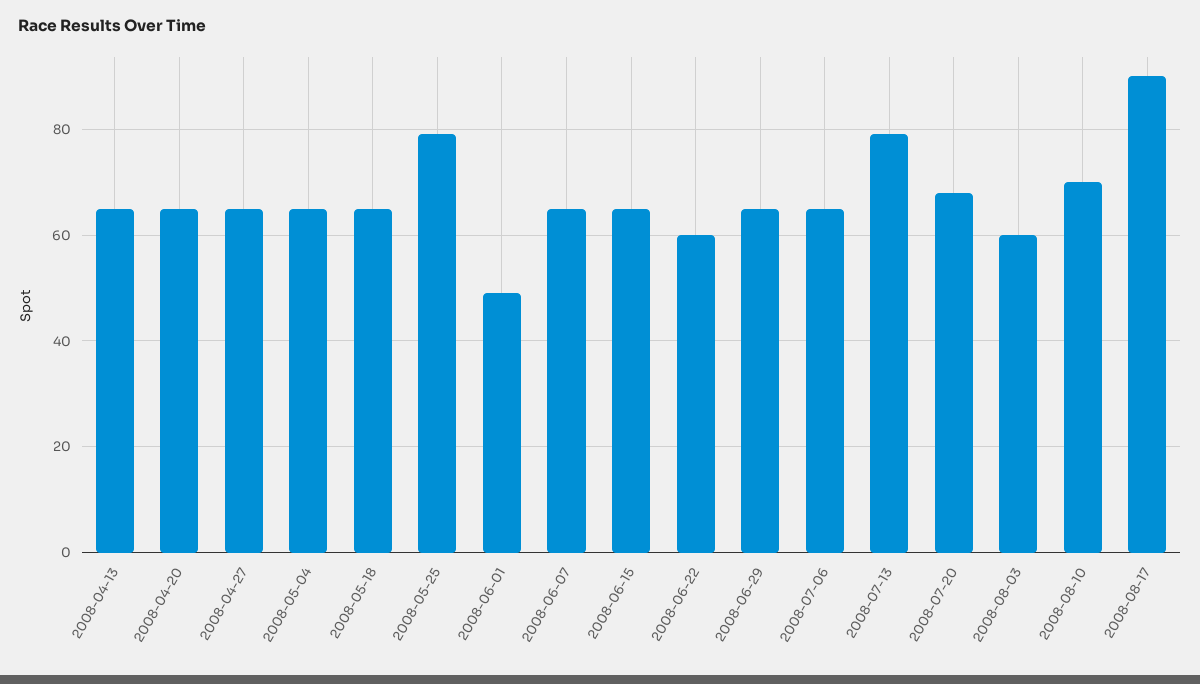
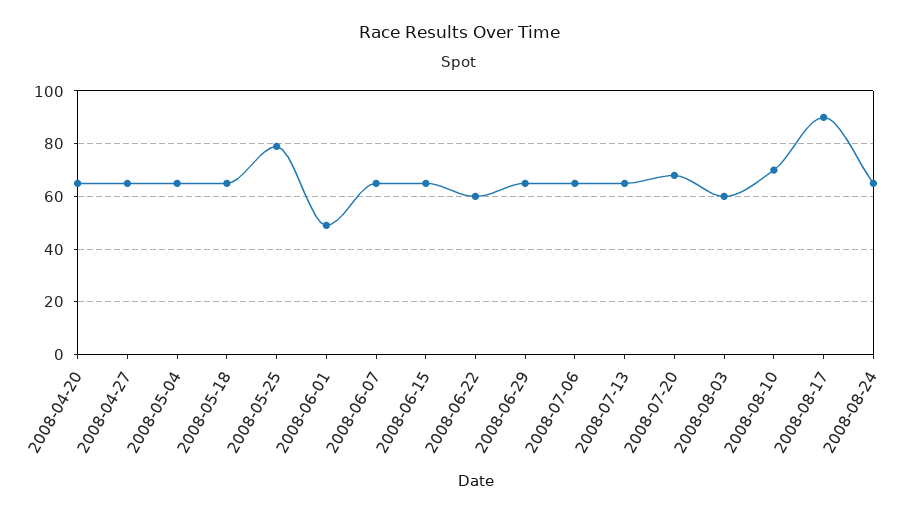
2008-04-13: 65 -> none
2008-07-13: 80 -> 65
2008-08-24: none -> 65

